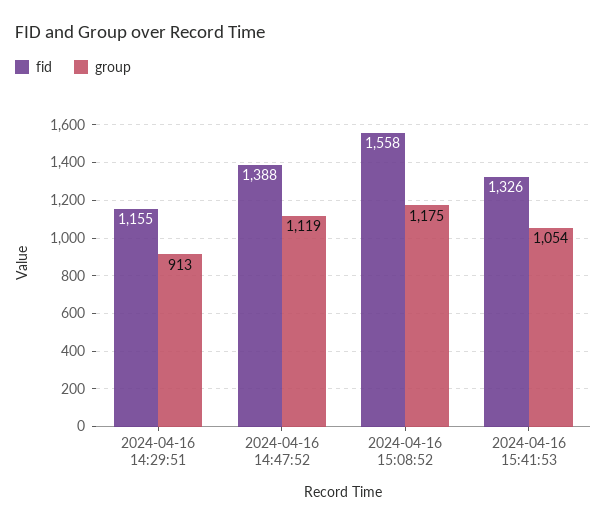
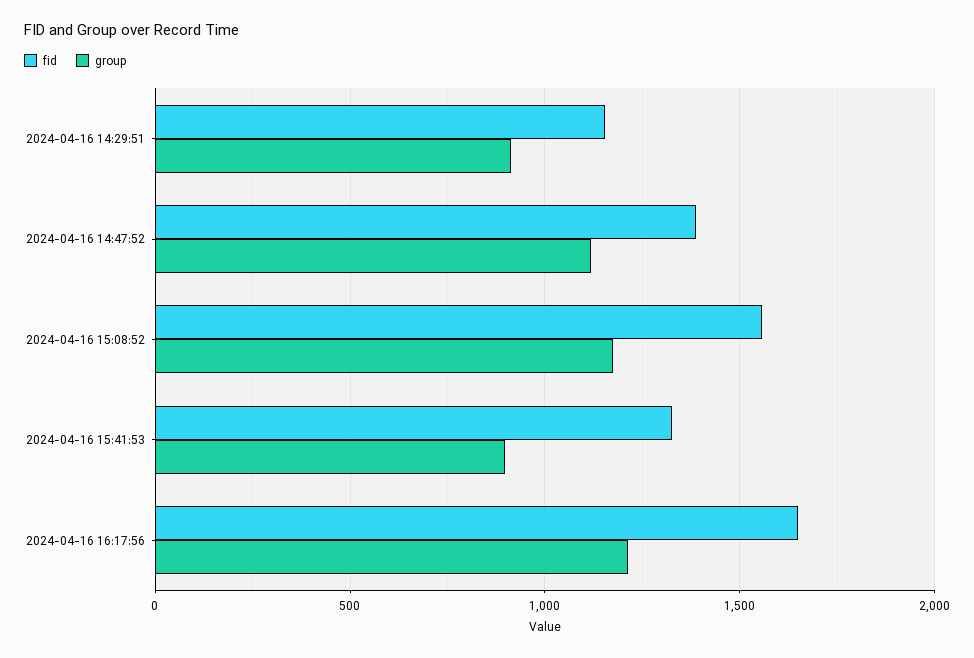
group, 2024-04-16 15:41:53: 1054 -> 900
fid, 2024-04-16 16:17:56: none -> 1650
group, 2024-04-16 16:17:56: none -> 1200

